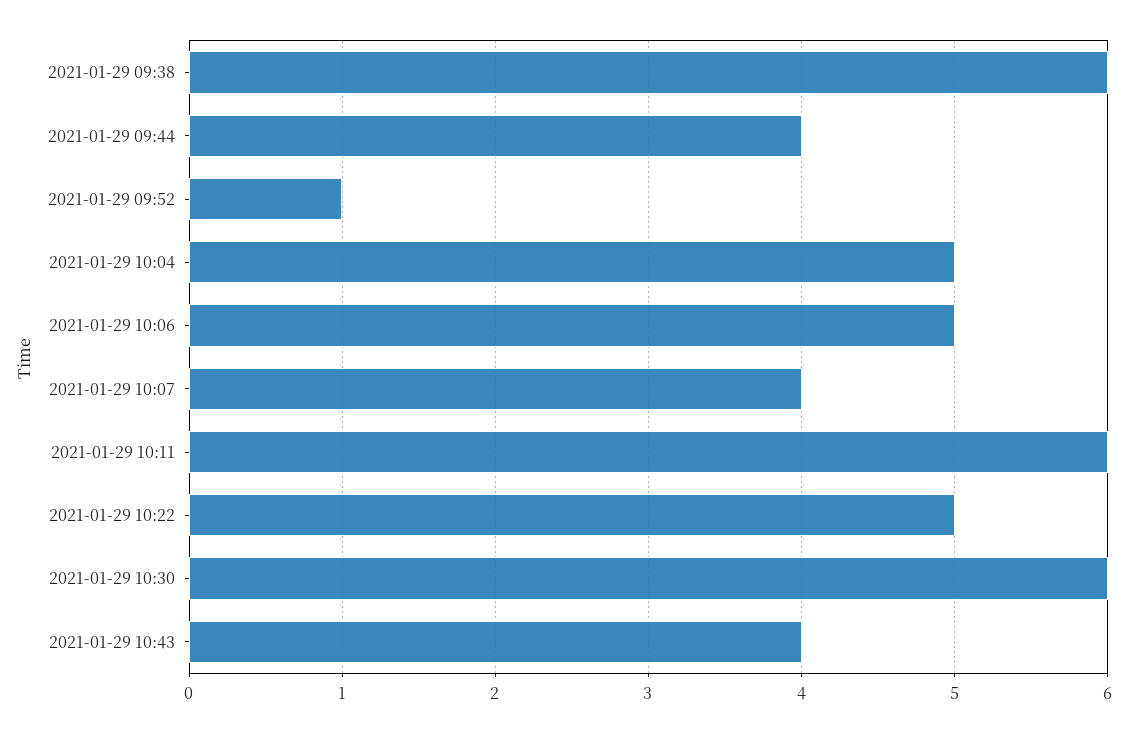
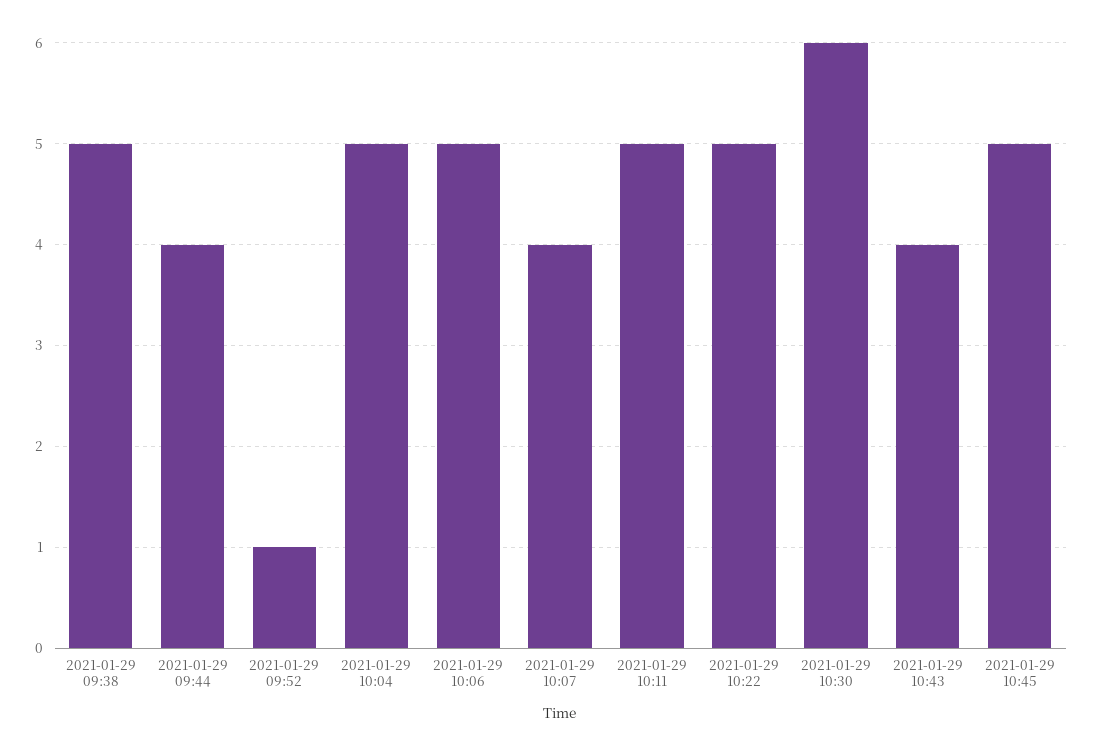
2021-01-29 09:38: 6 -> 5
2021-01-29 10:11: 6 -> 5
2021-01-29 10:45: none -> 5

